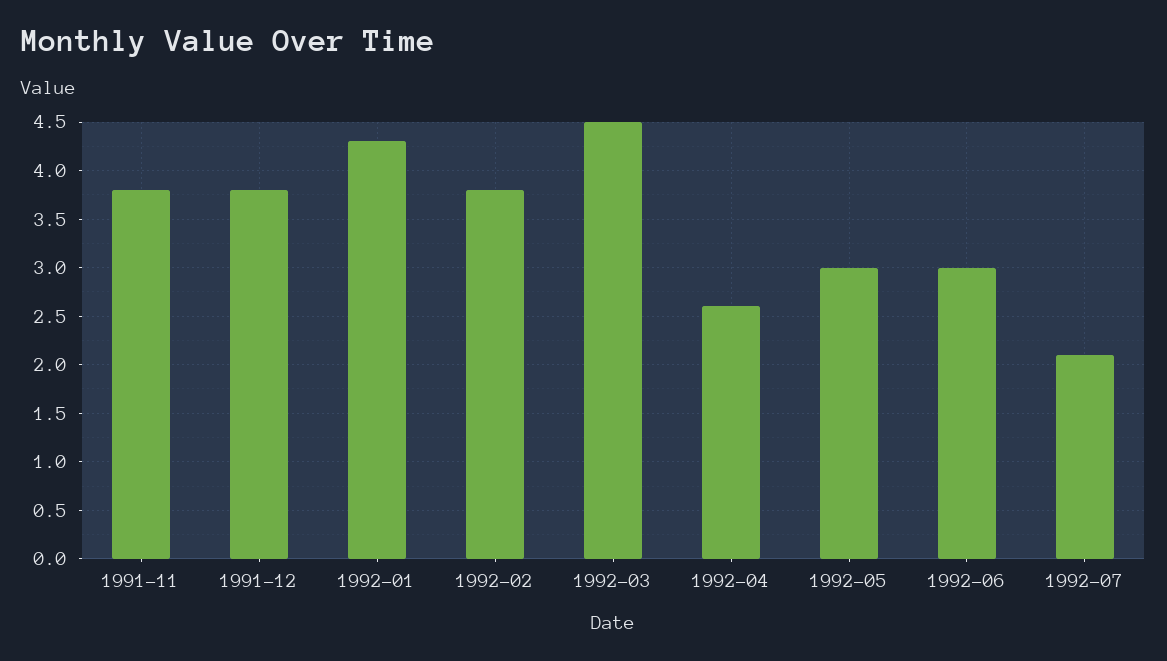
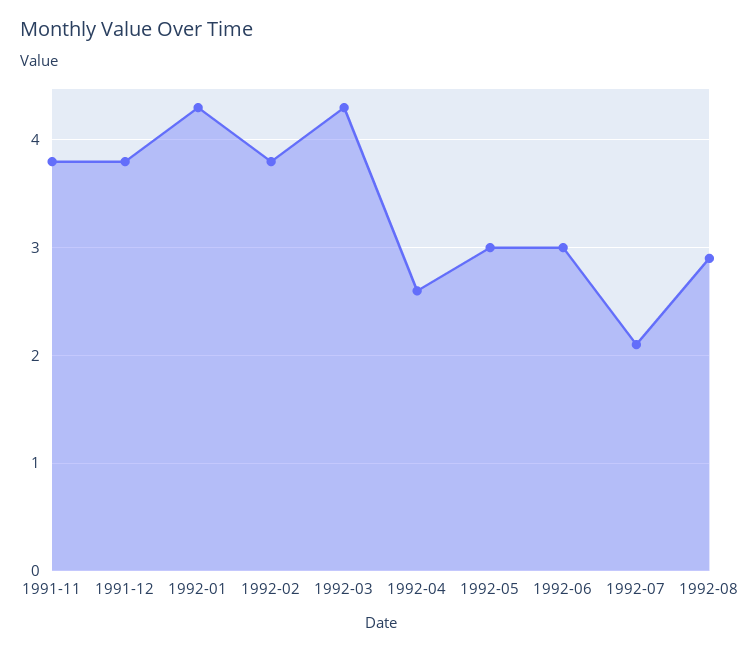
1992-03: 4.5 -> 4.3
1992-08: none -> 2.9

